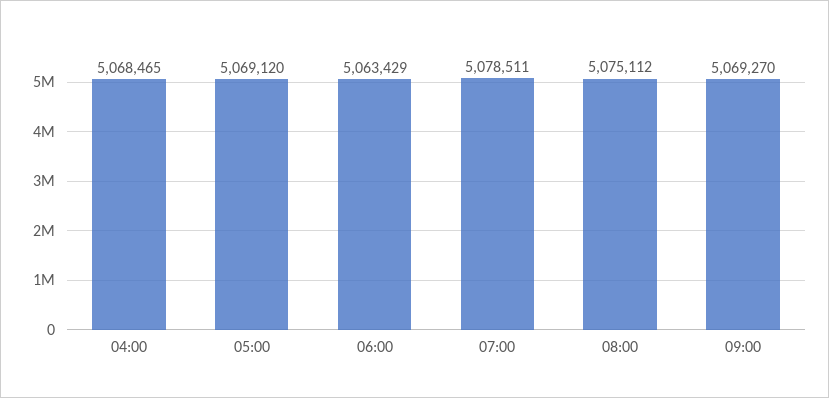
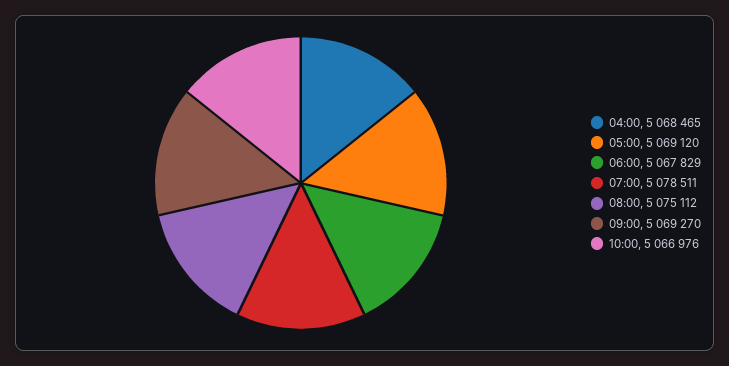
06:00: 5063429 -> 5067829
10:00: none -> 5066976

